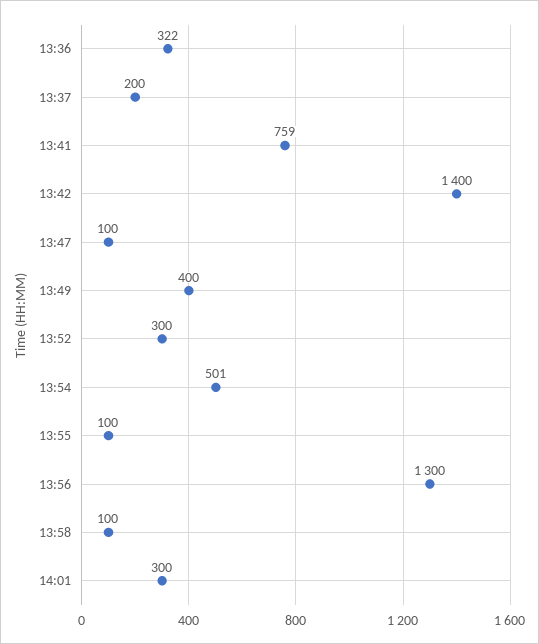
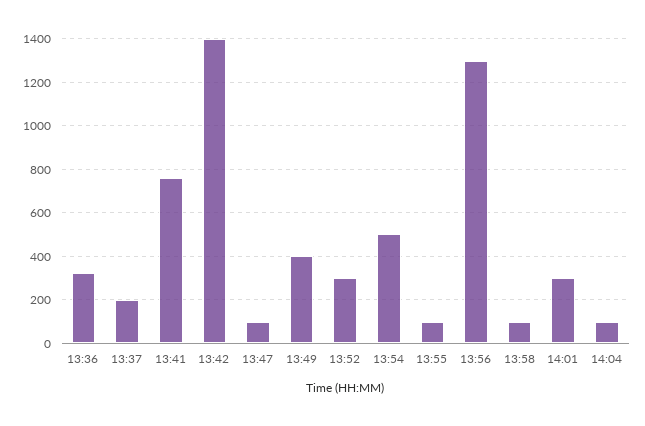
14:04: none -> 100

